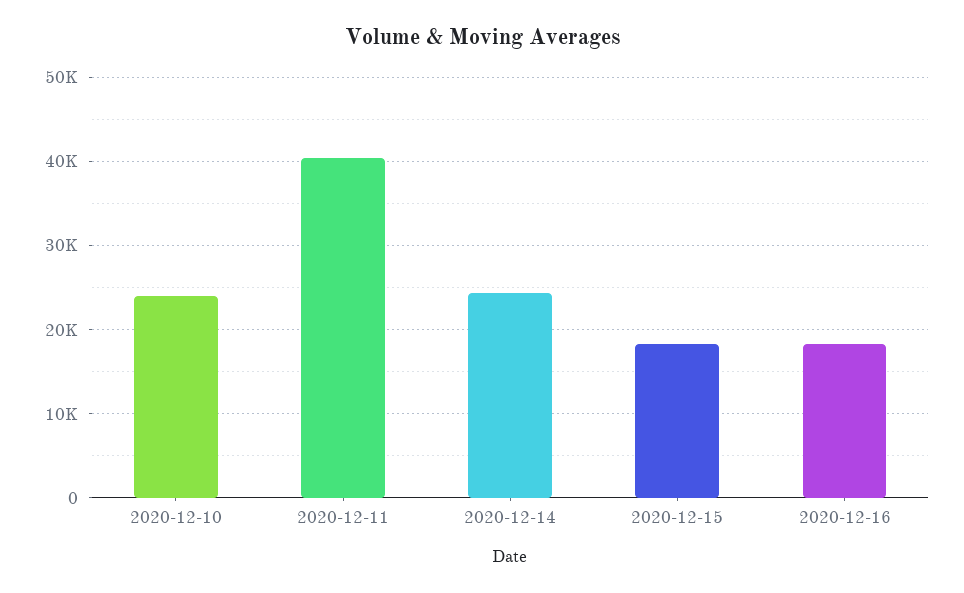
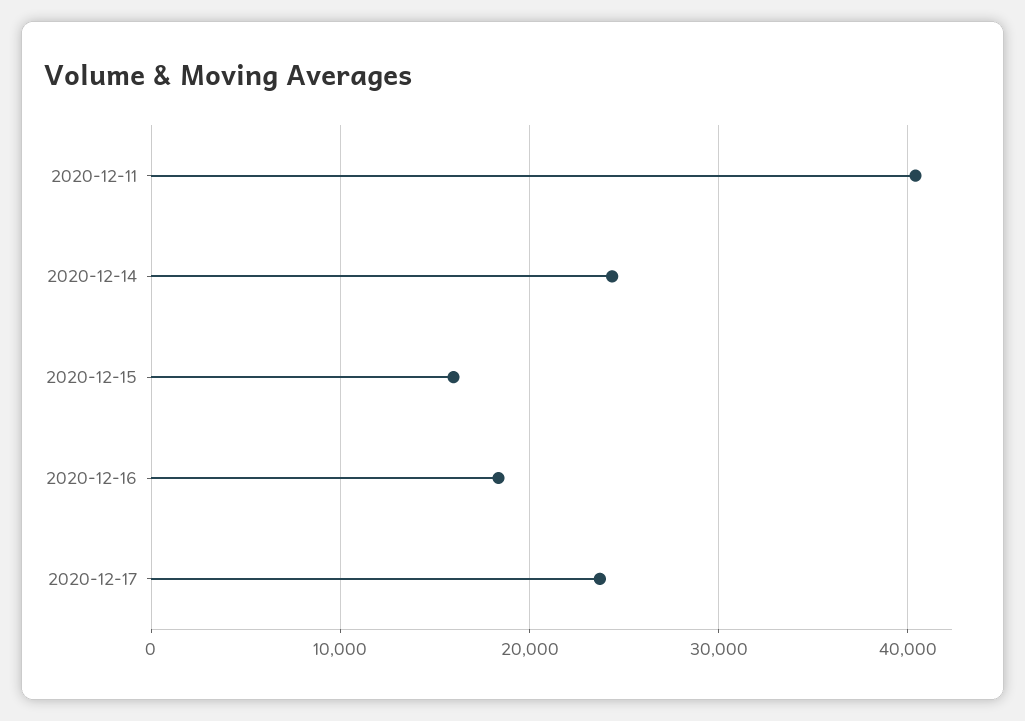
2020-12-10: 24000 -> none
2020-12-15: 18000 -> 16000
2020-12-17: none -> 24000

